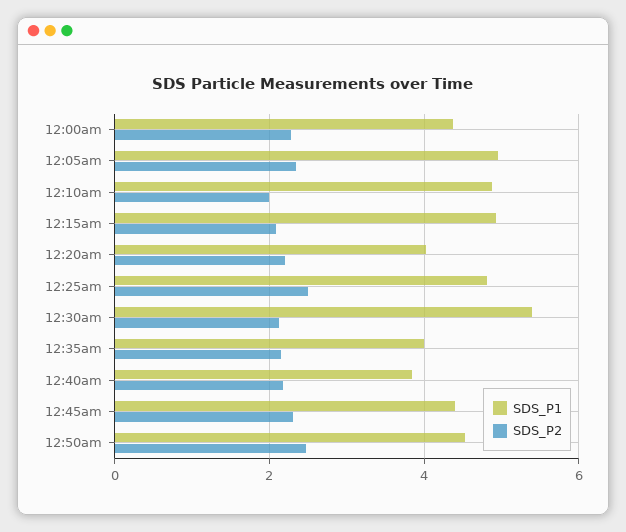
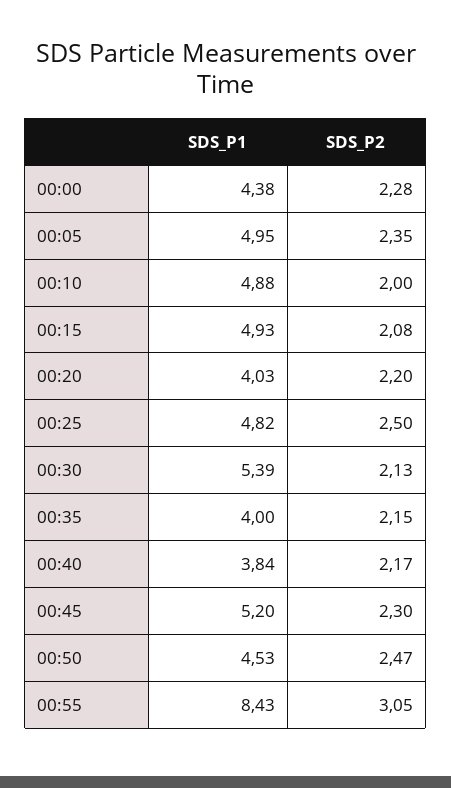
SDS_P1, 12:45am: 4.4 -> 5.2
SDS_P1, 00:55: none -> 8.43
SDS_P2, 00:55: none -> 3.05

